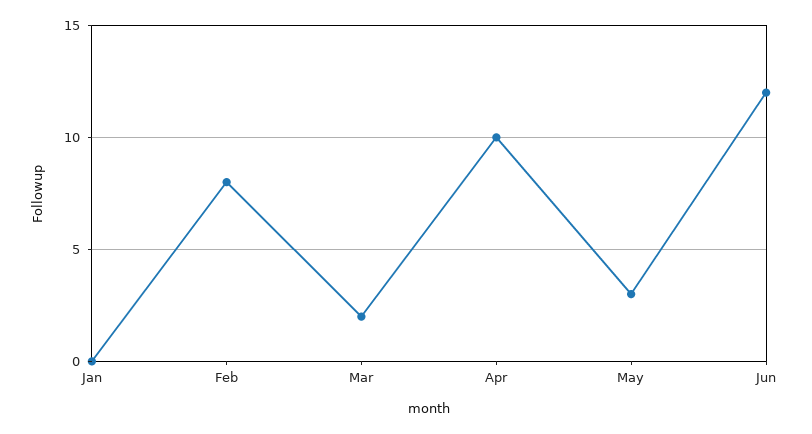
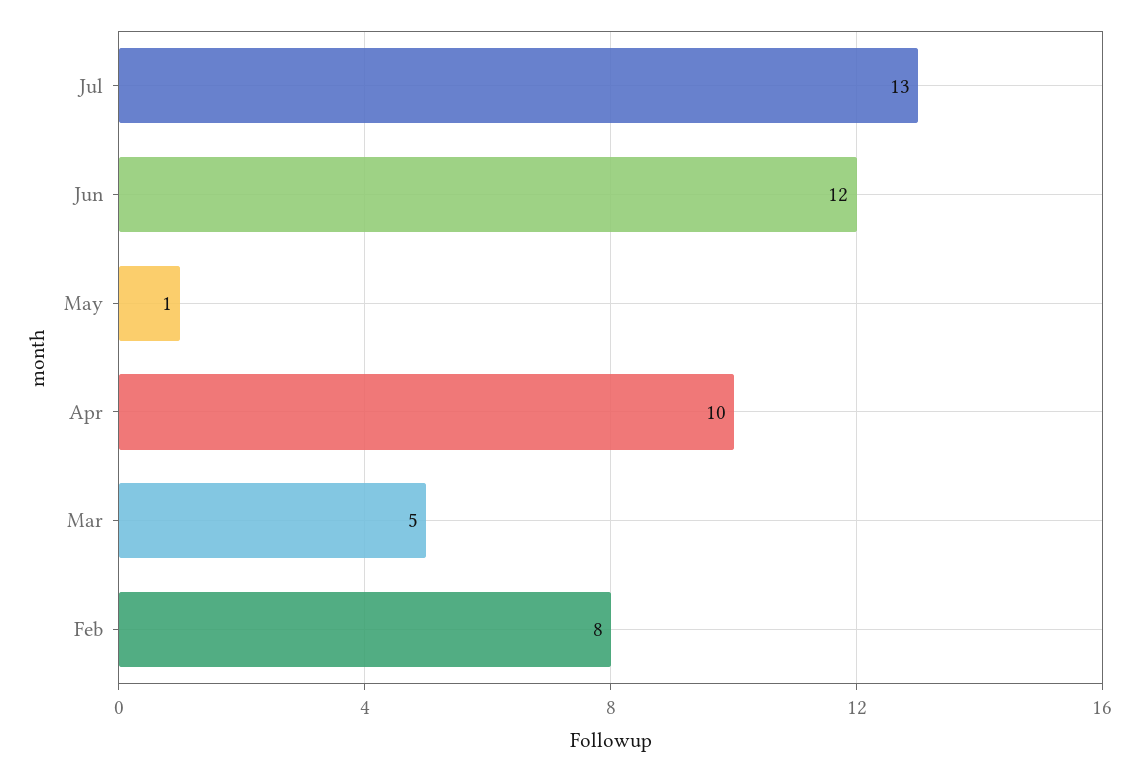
Jan: 0 -> none
Mar: 2 -> 5
May: 3 -> 1
Jul: none -> 13

